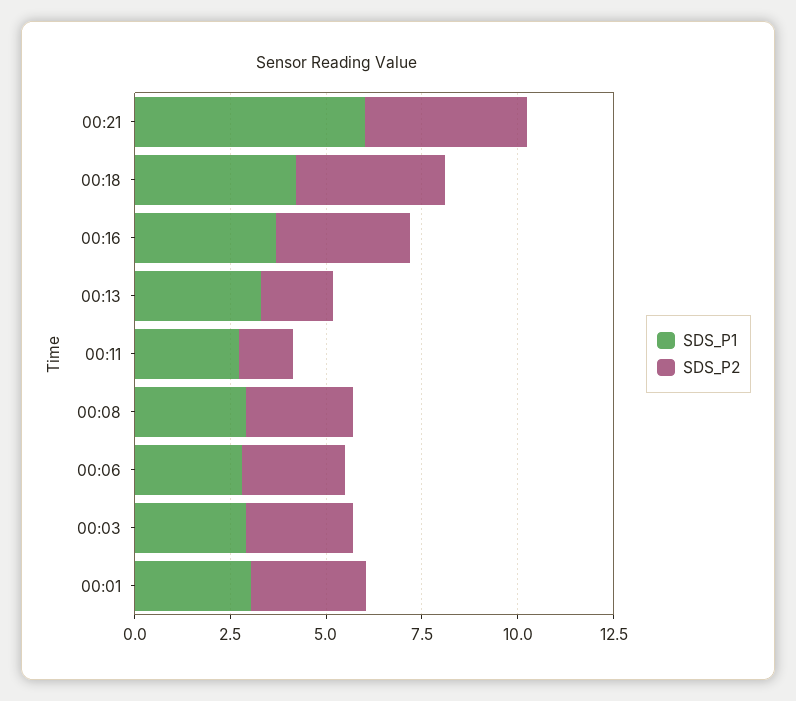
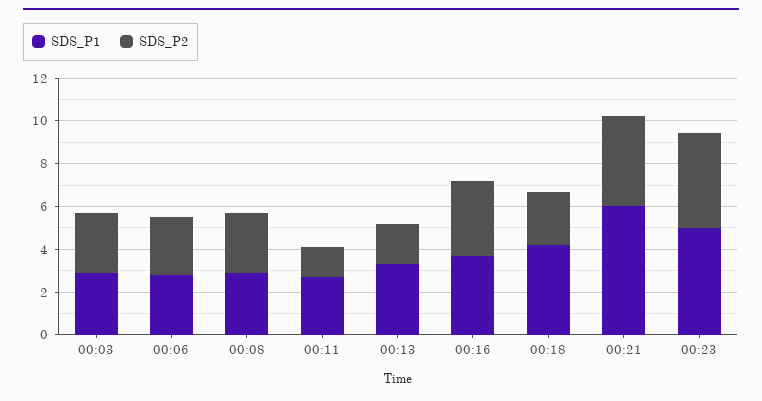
SDS_P2, 00:18: 4 -> 2.5
SDS_P1, 00:01: 3 -> none
SDS_P2, 00:01: 3 -> none
SDS_P1, 00:23: none -> 5
SDS_P2, 00:23: none -> 4.5

